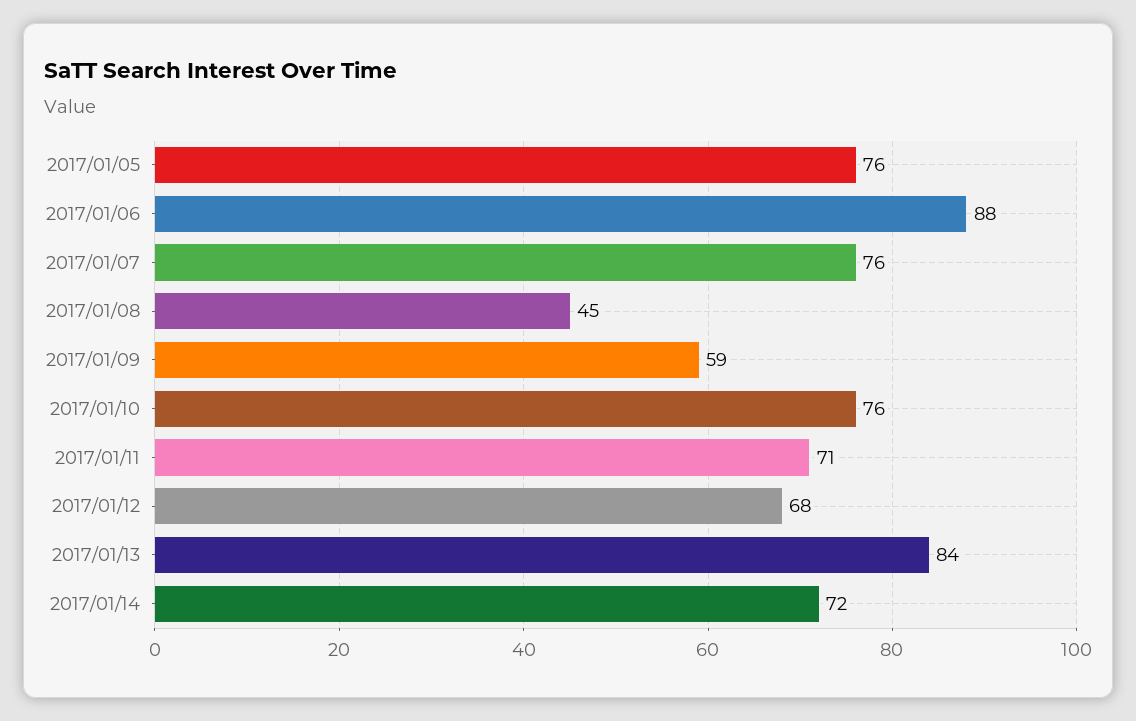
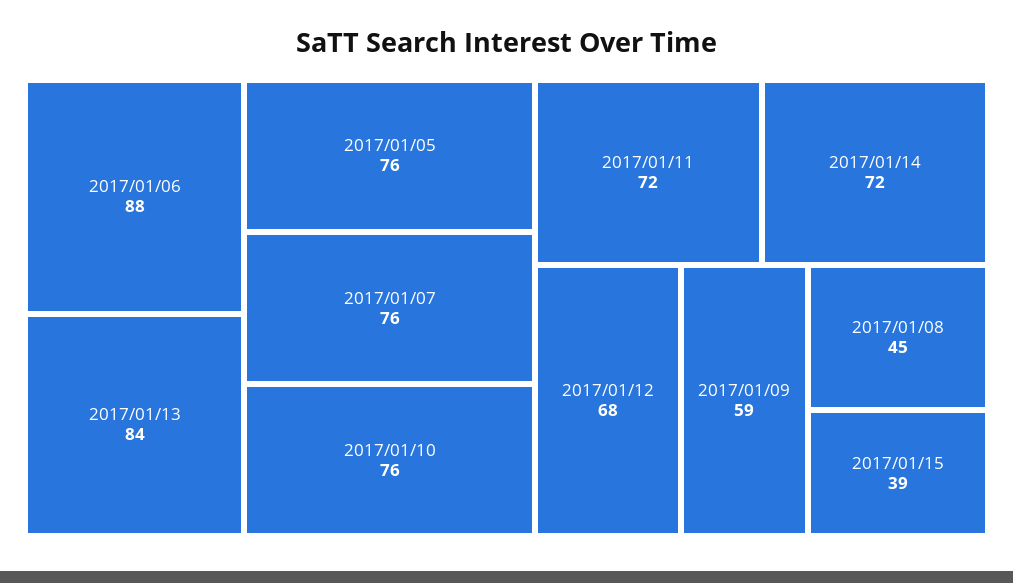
2017/01/11: 71 -> 72
2017/01/15: none -> 39

